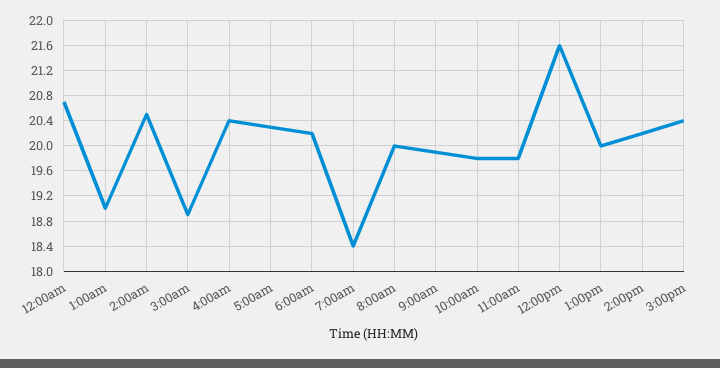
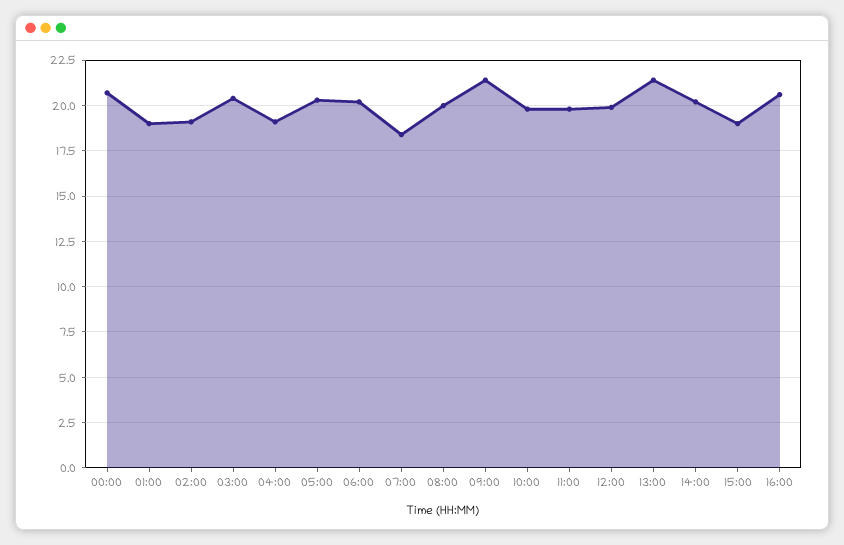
2:00am: 20.5 -> 19
3:00am: 18.9 -> 20.5
4:00am: 20.4 -> 19
9:00am: 19.9 -> 21.5
12:00pm: 21.6 -> 20
1:00pm: 20 -> 21.5
3:00pm: 20.4 -> 19
16:00: none -> 20.5

